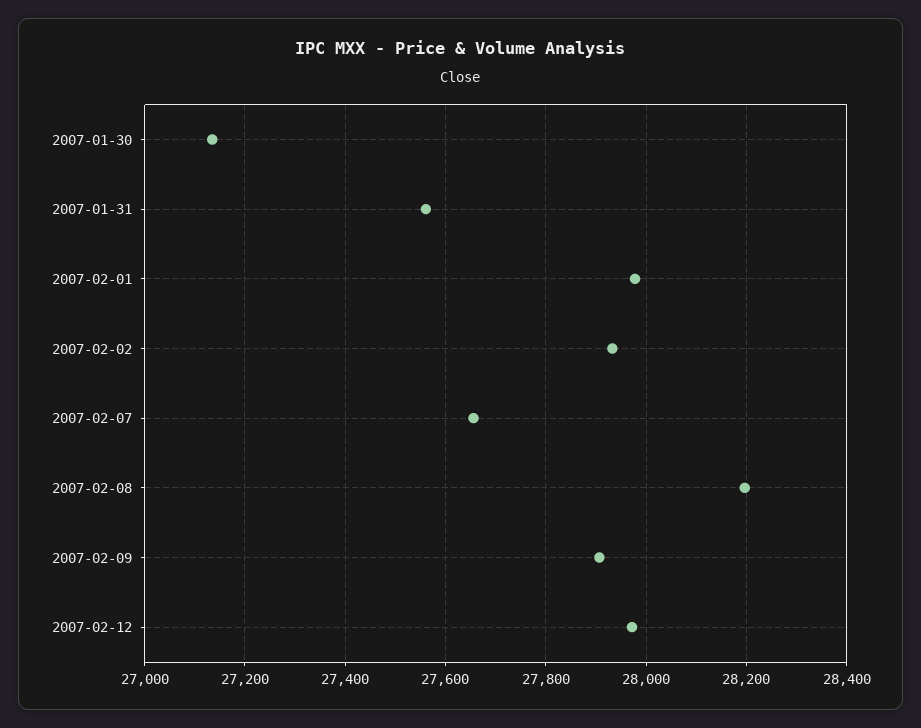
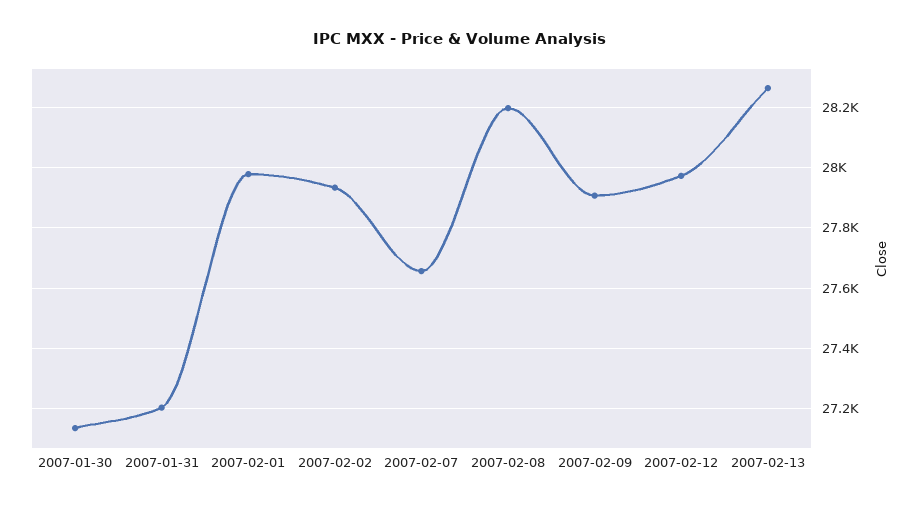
2007-01-31: 27560 -> 27200
2007-02-13: none -> 28260

